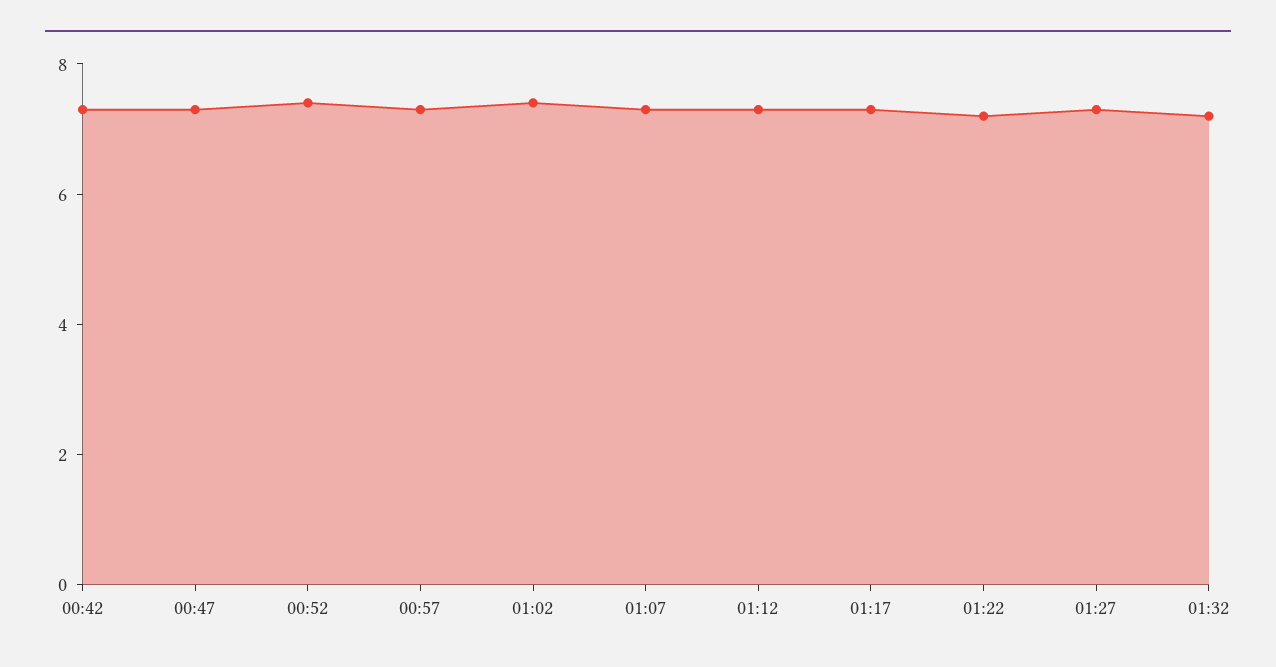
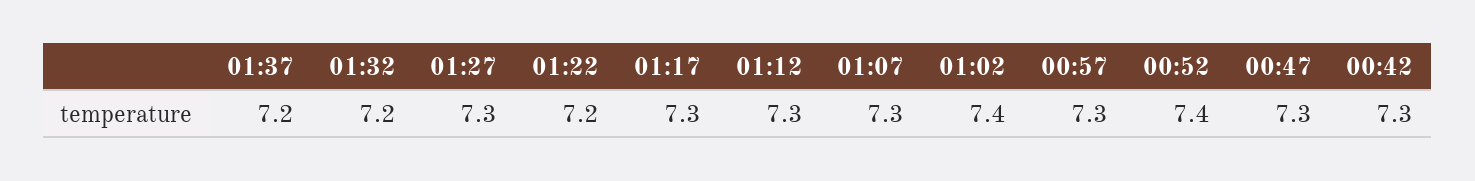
01:37: none -> 7.2

